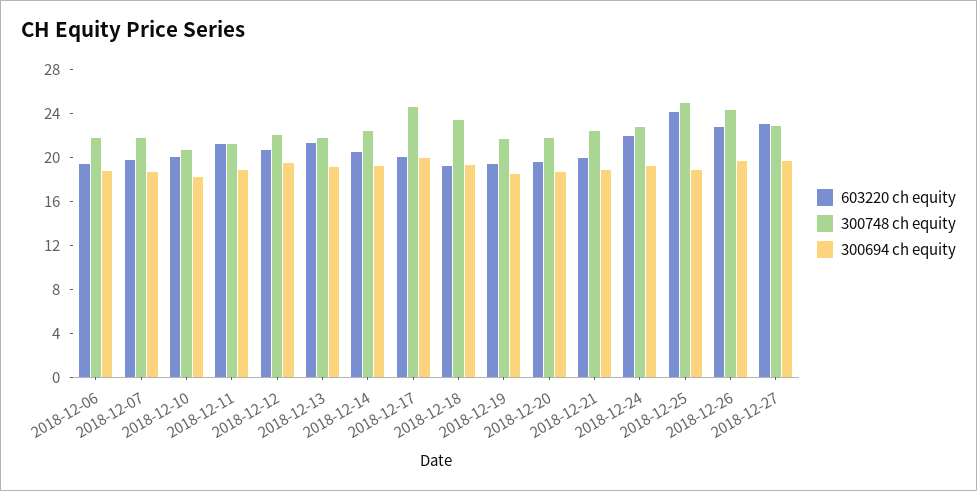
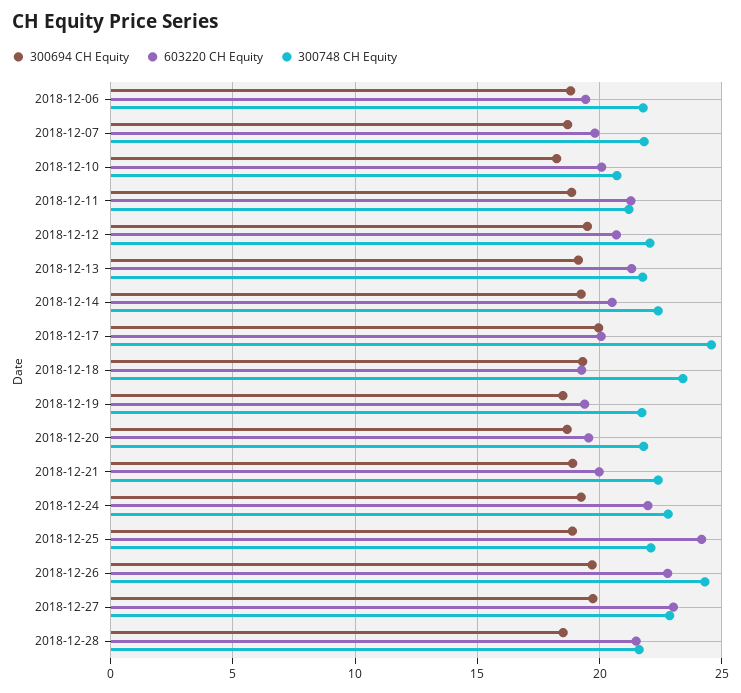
300748 ch equity, 2018-12-25: 25 -> 22
300694 ch equity, 2018-12-28: none -> 18.5
603220 ch equity, 2018-12-28: none -> 21.5
300748 ch equity, 2018-12-28: none -> 21.5

